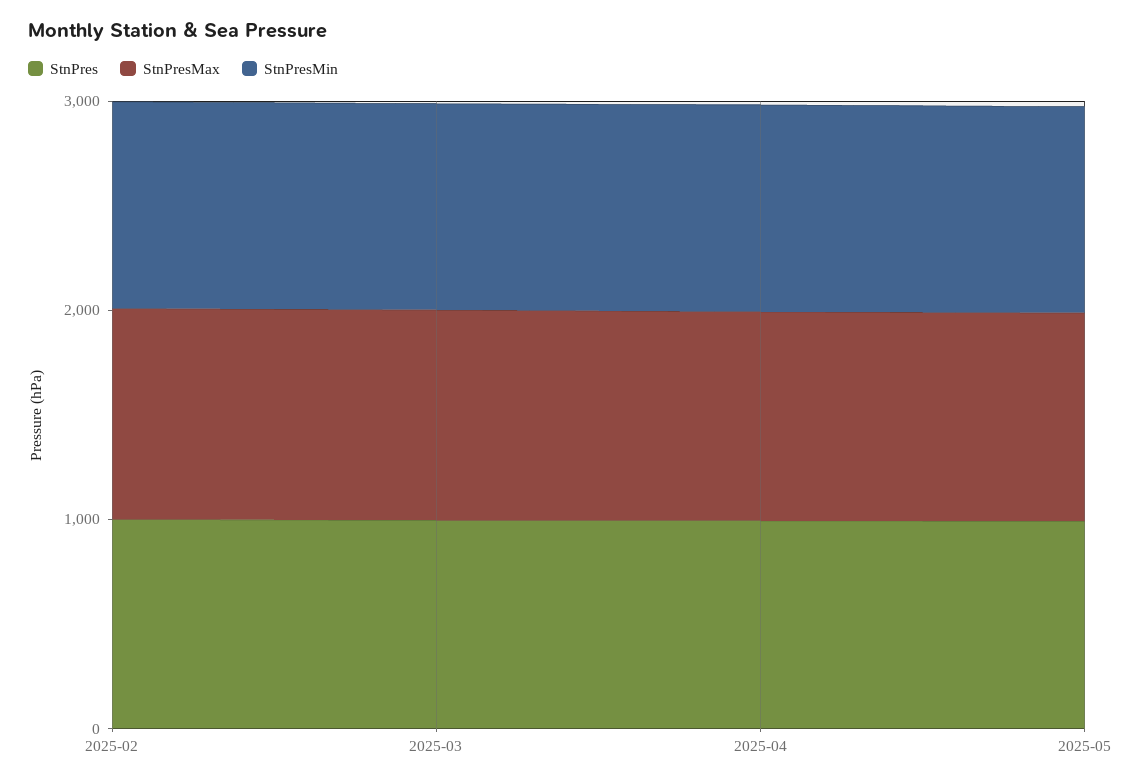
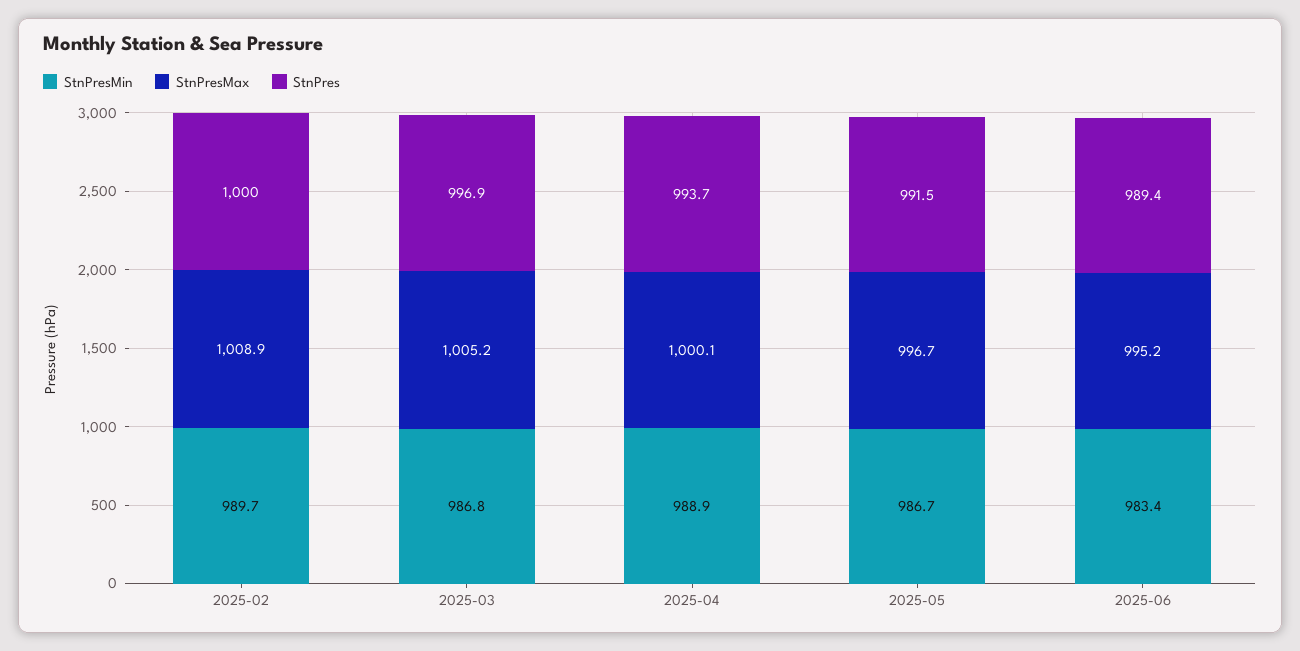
StnPresMin, 2025-06: none -> 983.4
StnPresMax, 2025-06: none -> 995.2
StnPres, 2025-06: none -> 989.4

